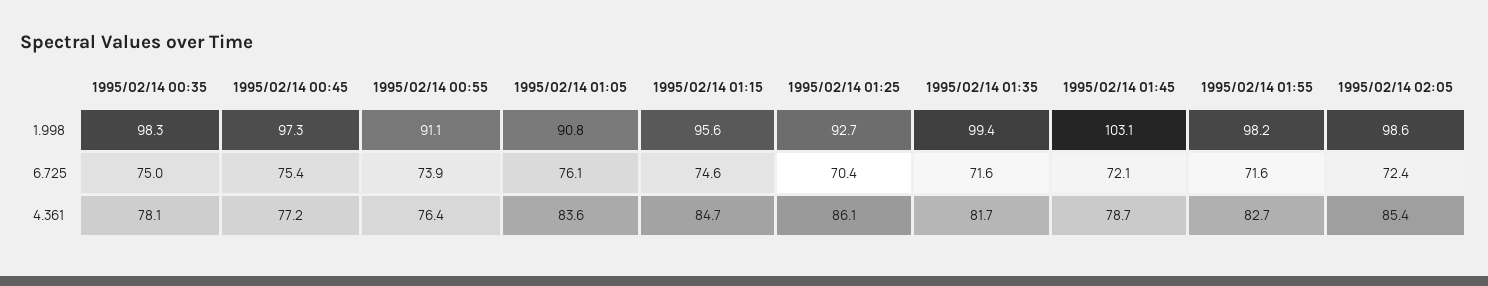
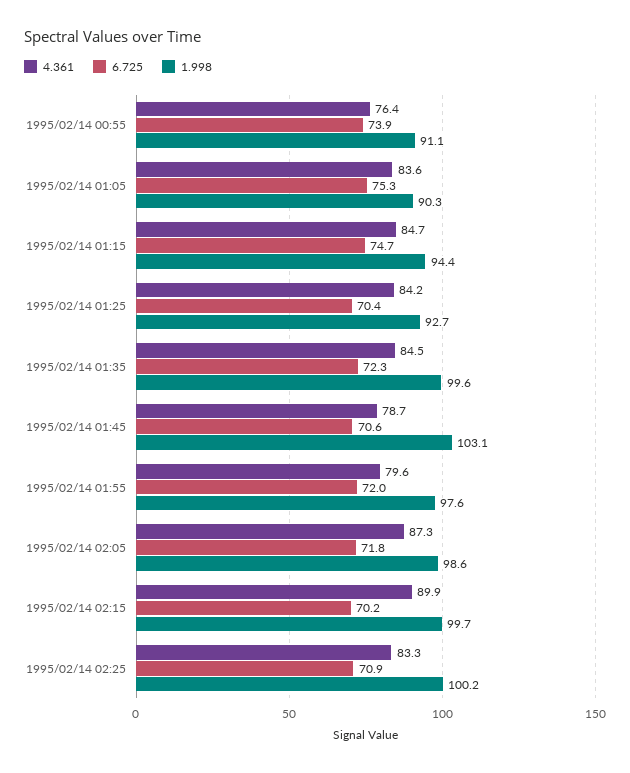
1.998, 1995/02/14 00:35: 98.3 -> none
1.998, 1995/02/14 00:45: 97.3 -> none
1.998, 1995/02/14 01:05: 90.8 -> 90.3
1.998, 1995/02/14 01:15: 95.6 -> 94.4
1.998, 1995/02/14 01:35: 99.4 -> 99.6
1.998, 1995/02/14 01:55: 98.2 -> 97.6
6.725, 1995/02/14 00:35: 75 -> none
6.725, 1995/02/14 00:45: 75.4 -> none
6.725, 1995/02/14 01:05: 76.1 -> 75.3
6.725, 1995/02/14 01:15: 74.6 -> 74.7
6.725, 1995/02/14 01:35: 71.6 -> 72.3
6.725, 1995/02/14 01:45: 72.1 -> 70.6
6.725, 1995/02/14 01:55: 71.6 -> 72
6.725, 1995/02/14 02:05: 72.4 -> 71.8
4.361, 1995/02/14 00:35: 78.1 -> none
4.361, 1995/02/14 00:45: 77.2 -> none
4.361, 1995/02/14 01:25: 86.1 -> 84.2
4.361, 1995/02/14 01:35: 81.7 -> 84.5
4.361, 1995/02/14 01:55: 82.7 -> 79.6
4.361, 1995/02/14 02:05: 85.4 -> 87.3
4.361, 1995/02/14 02:15: none -> 89.9
6.725, 1995/02/14 02:15: none -> 70.2
1.998, 1995/02/14 02:15: none -> 99.7
4.361, 1995/02/14 02:25: none -> 83.3
6.725, 1995/02/14 02:25: none -> 70.9
1.998, 1995/02/14 02:25: none -> 100.2

